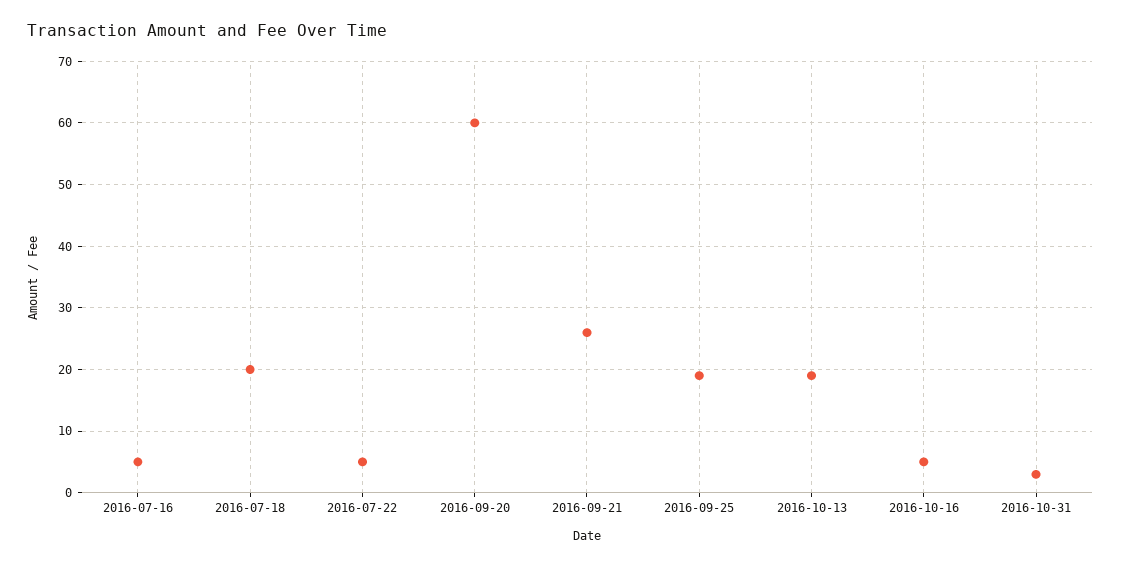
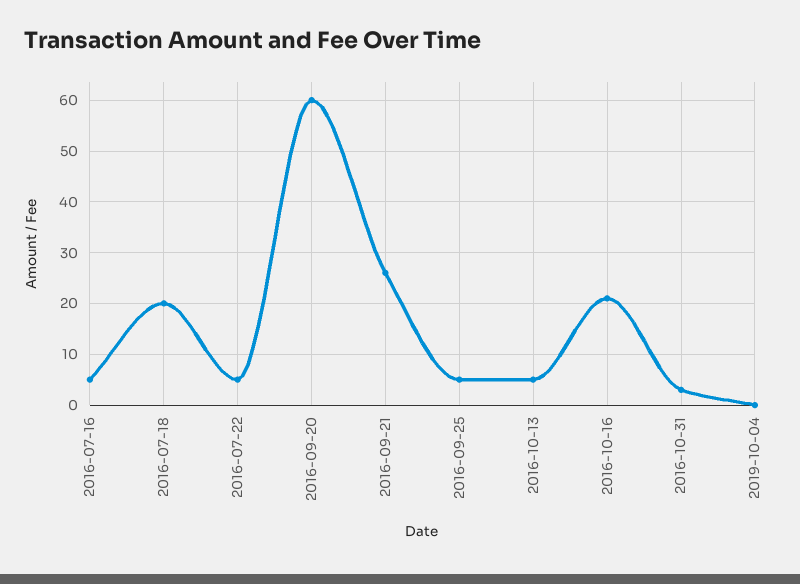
2016-09-25: 19 -> 5
2016-10-13: 19 -> 5
2016-10-16: 5 -> 20
2019-10-04: none -> 0

